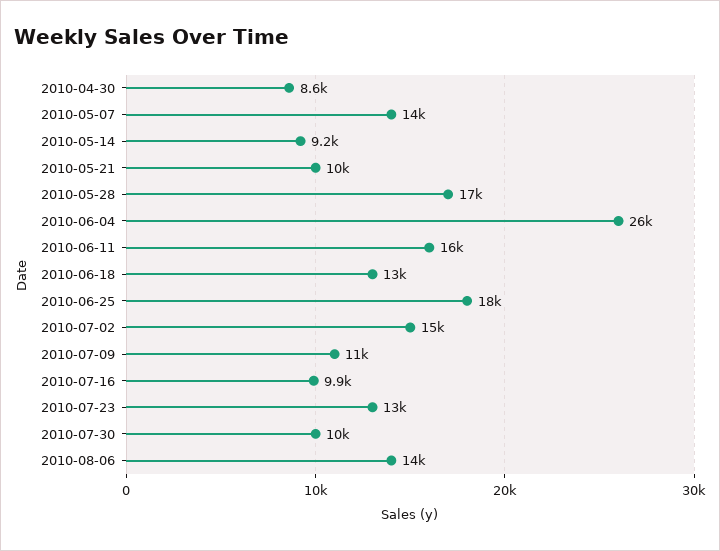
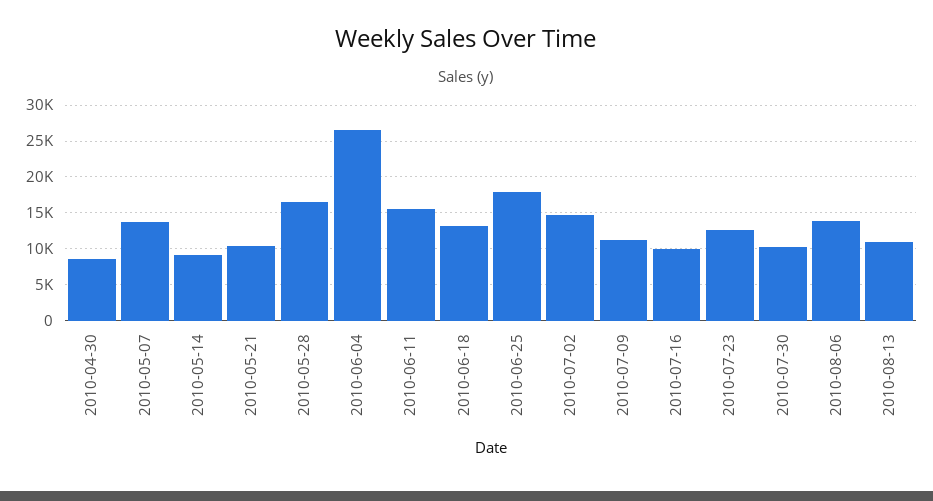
2010-08-13: none -> 11000

